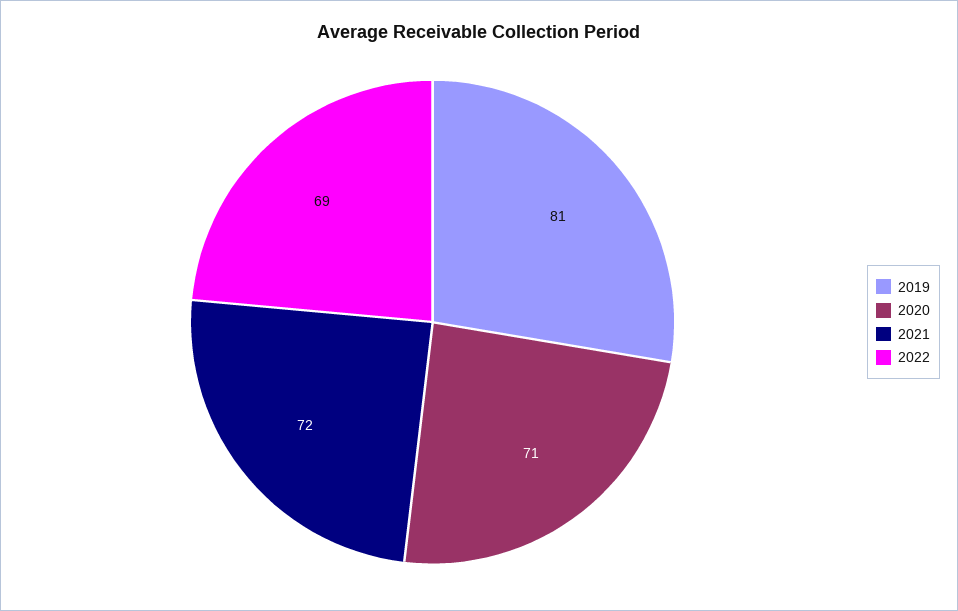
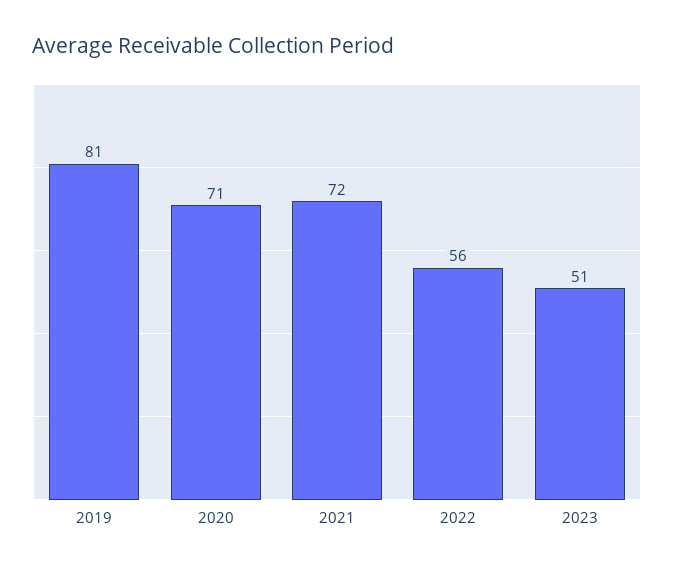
2022: 69 -> 56
2023: none -> 51

